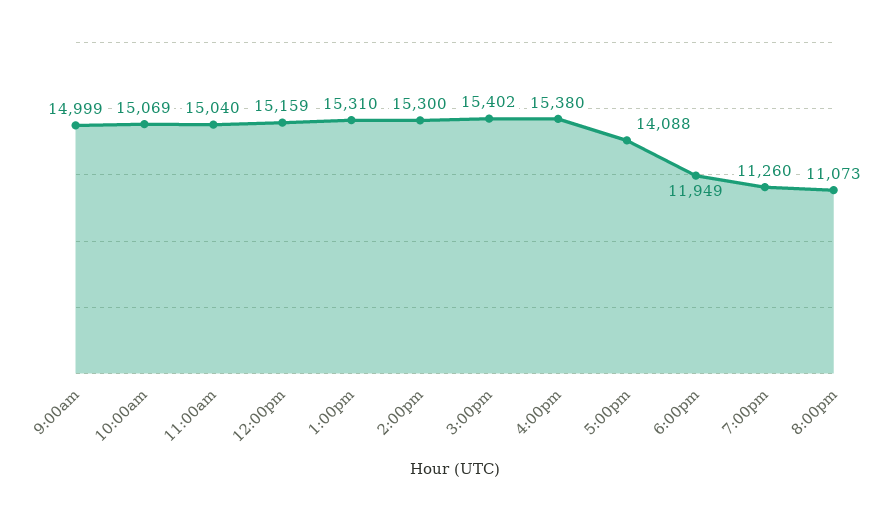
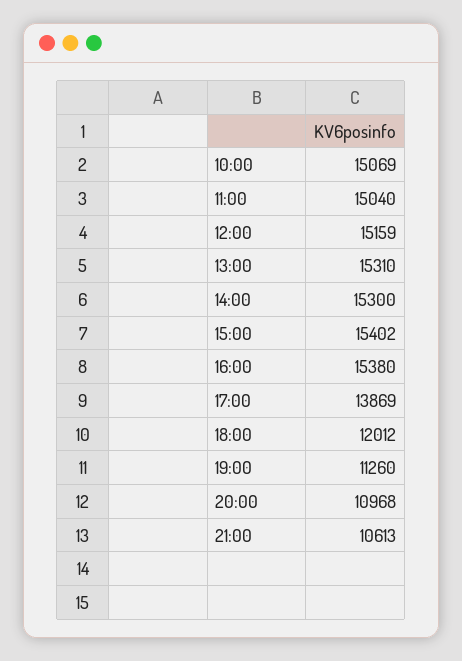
9:00am: 14999 -> none
5:00pm: 14088 -> 13869
6:00pm: 11949 -> 12012
8:00pm: 11073 -> 10968
21:00: none -> 10613

